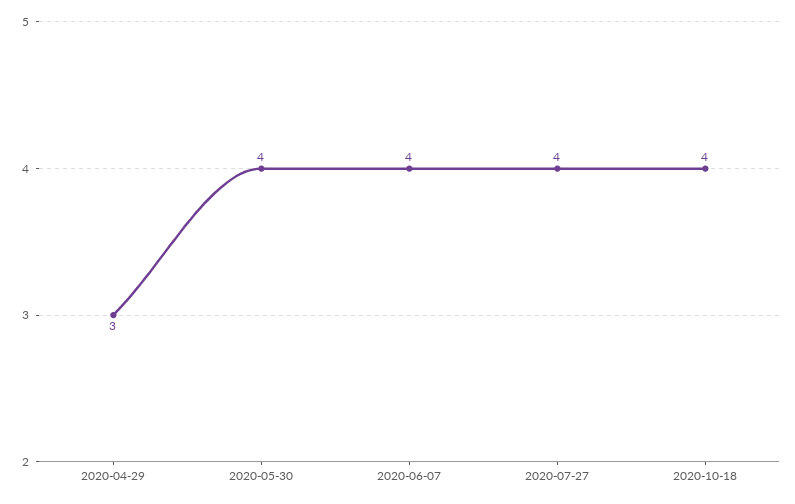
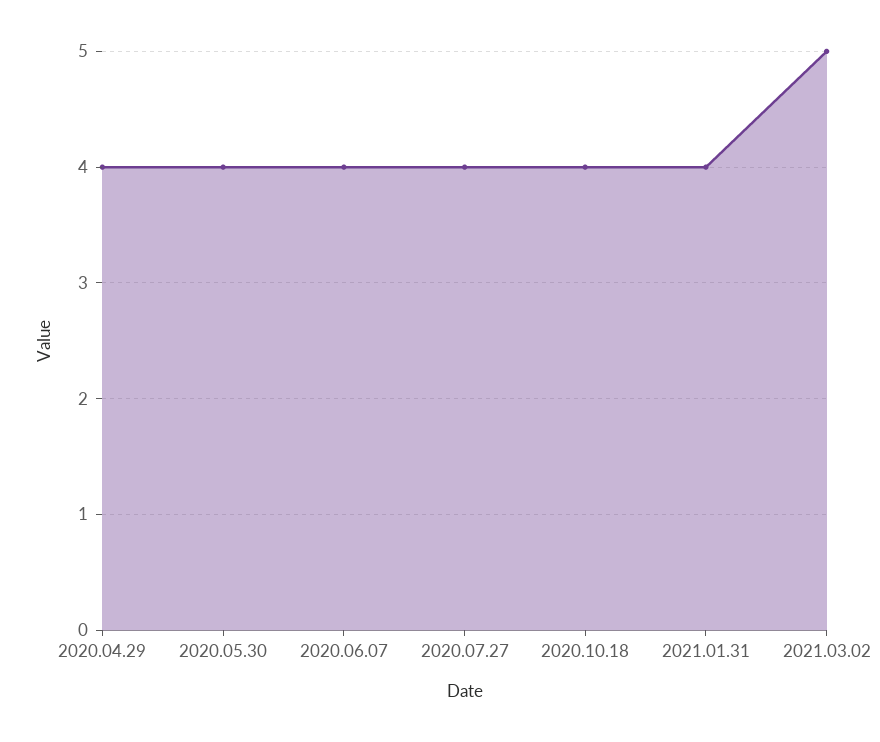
2020-04-29: 3 -> 4
2021.01.31: none -> 4
2021.03.02: none -> 5

